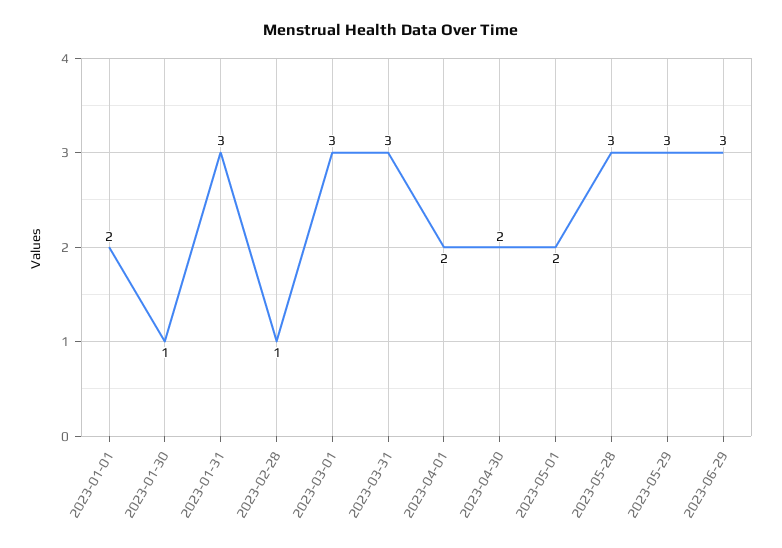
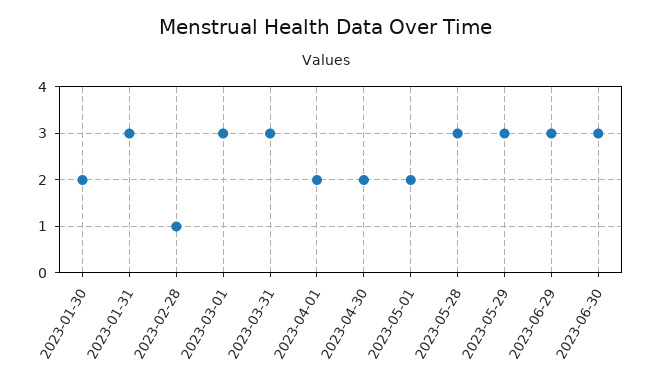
2023-01-01: 2 -> none
2023-01-30: 1 -> 2
2023-06-30: none -> 3

